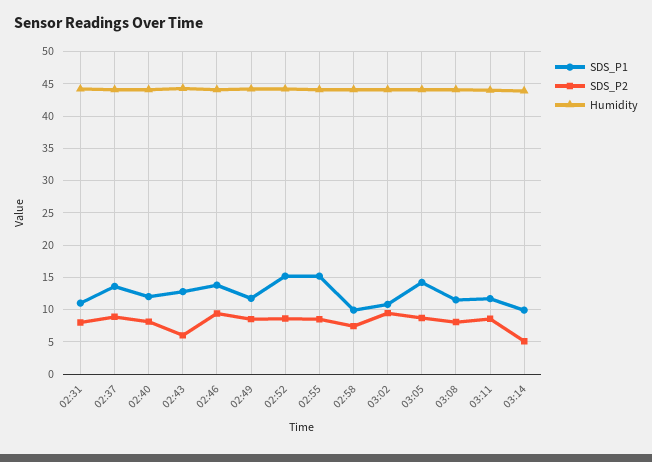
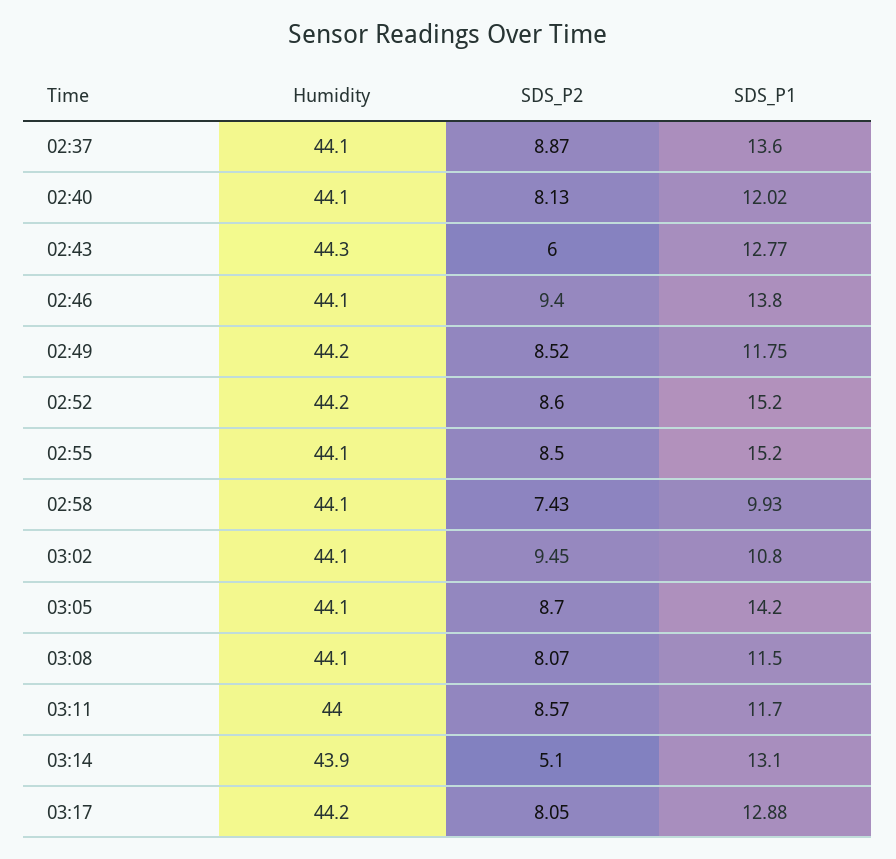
SDS_P1, 02:31: 11 -> none
SDS_P2, 02:31: 8 -> none
Humidity, 02:31: 44 -> none
SDS_P1, 03:14: 10 -> 13.1
Humidity, 03:17: none -> 44.2
SDS_P2, 03:17: none -> 8.05
SDS_P1, 03:17: none -> 12.88

